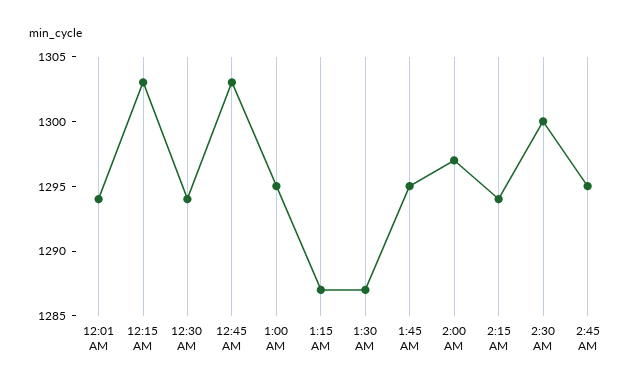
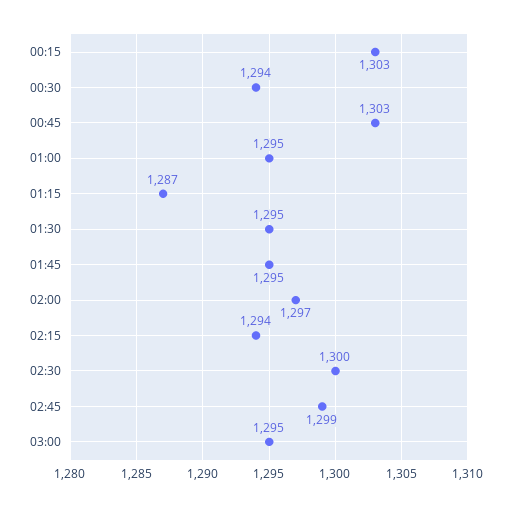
12:01 AM: 1294 -> none
1:30 AM: 1287 -> 1295
2:45 AM: 1295 -> 1299
03:00: none -> 1295

